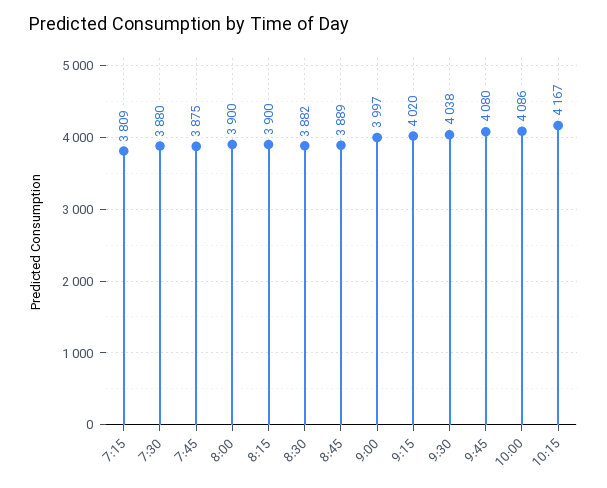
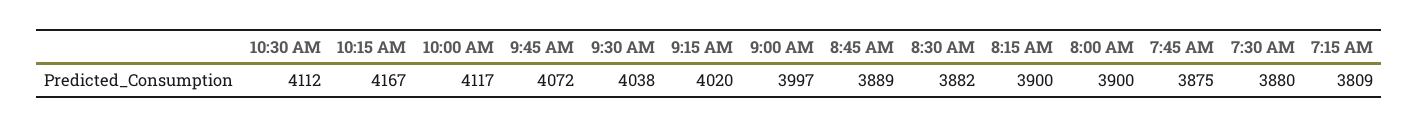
9:45: 4080 -> 4072
10:00: 4086 -> 4117
10:30 AM: none -> 4112

